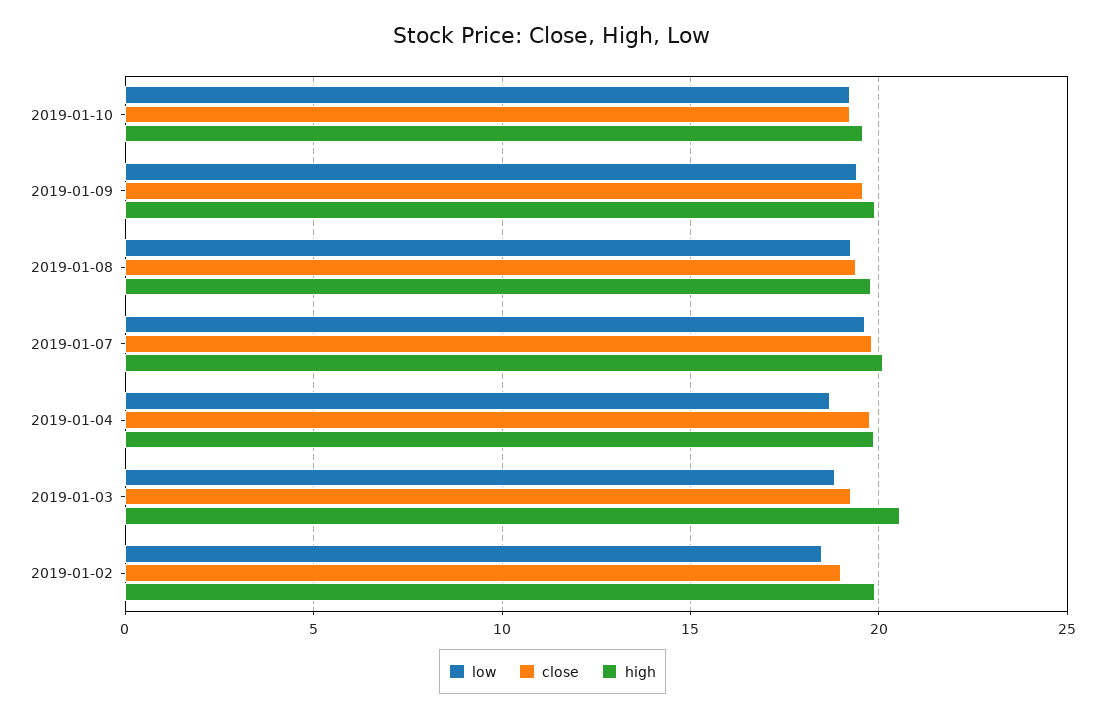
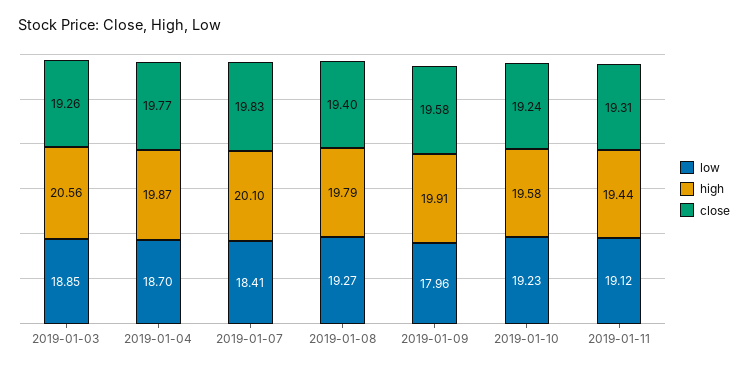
low, 2019-01-09: 19.5 -> 17.96
low, 2019-01-07: 19.5 -> 18.41
low, 2019-01-02: 18.5 -> none
close, 2019-01-02: 19 -> none
high, 2019-01-02: 20 -> none
low, 2019-01-11: none -> 19.12
high, 2019-01-11: none -> 19.44
close, 2019-01-11: none -> 19.31

